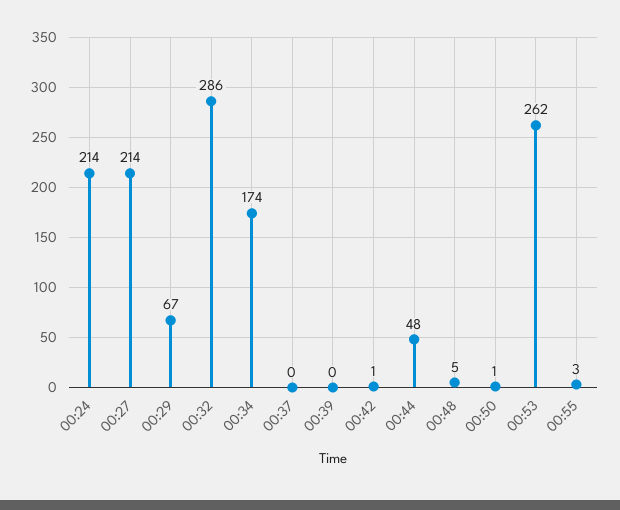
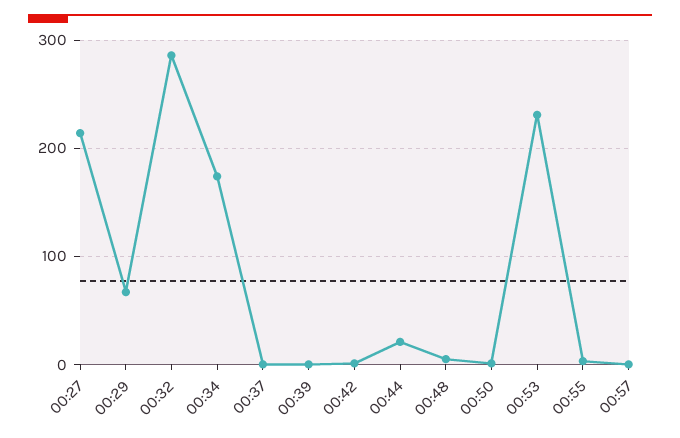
00:24: 214 -> none
00:44: 48 -> 20
00:53: 262 -> 230
00:57: none -> 0

